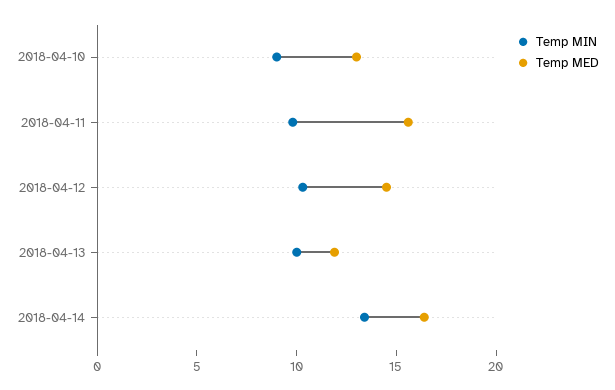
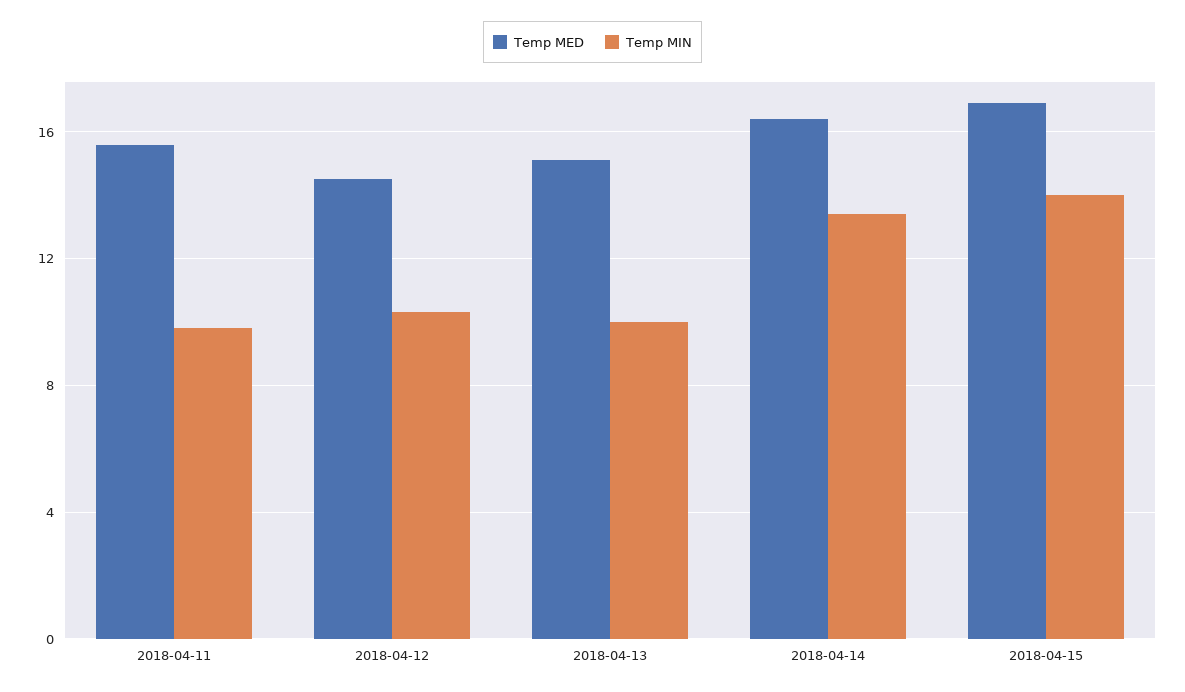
Temp MIN, 2018-04-10: 9 -> none
Temp MED, 2018-04-10: 13 -> none
Temp MED, 2018-04-13: 12 -> 15
Temp MED, 2018-04-15: none -> 17
Temp MIN, 2018-04-15: none -> 14

